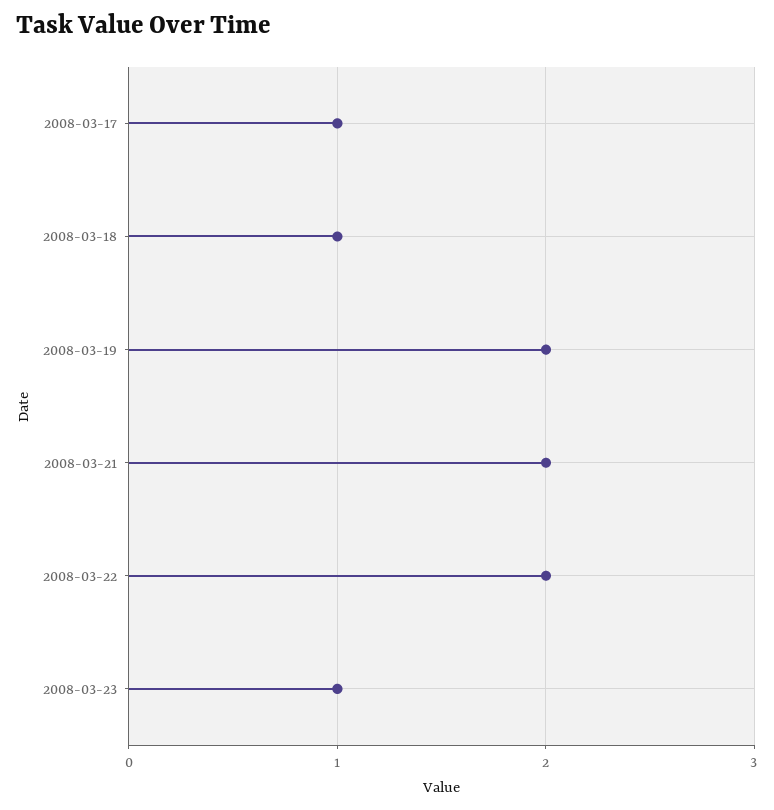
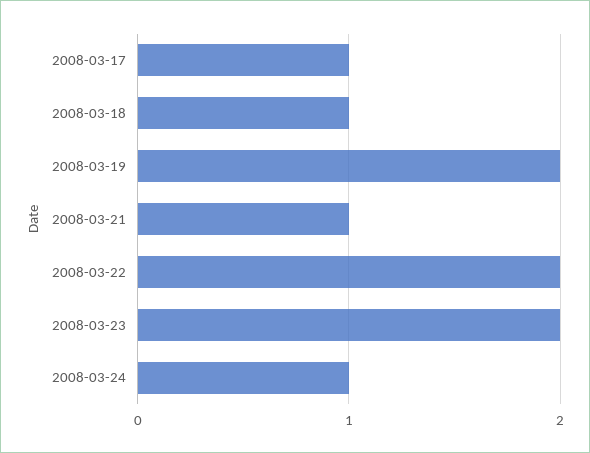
2008-03-21: 2 -> 1
2008-03-23: 1 -> 2
2008-03-24: none -> 1

